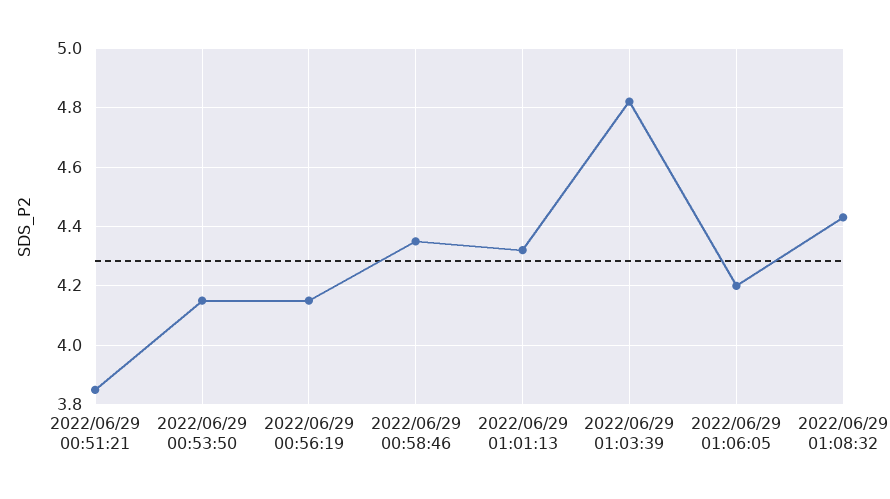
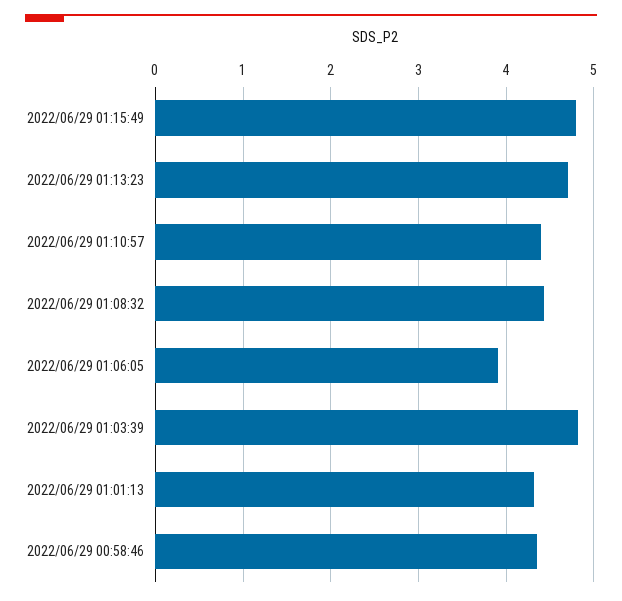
2022/06/29 00:51:21: 3.85 -> none
2022/06/29 00:53:50: 4.15 -> none
2022/06/29 00:56:19: 4.15 -> none
2022/06/29 01:06:05: 4.2 -> 3.9
2022/06/29 01:15:49: none -> 4.8
2022/06/29 01:13:23: none -> 4.7
2022/06/29 01:10:57: none -> 4.4

